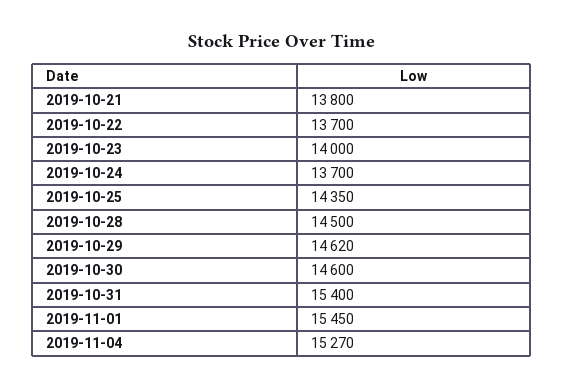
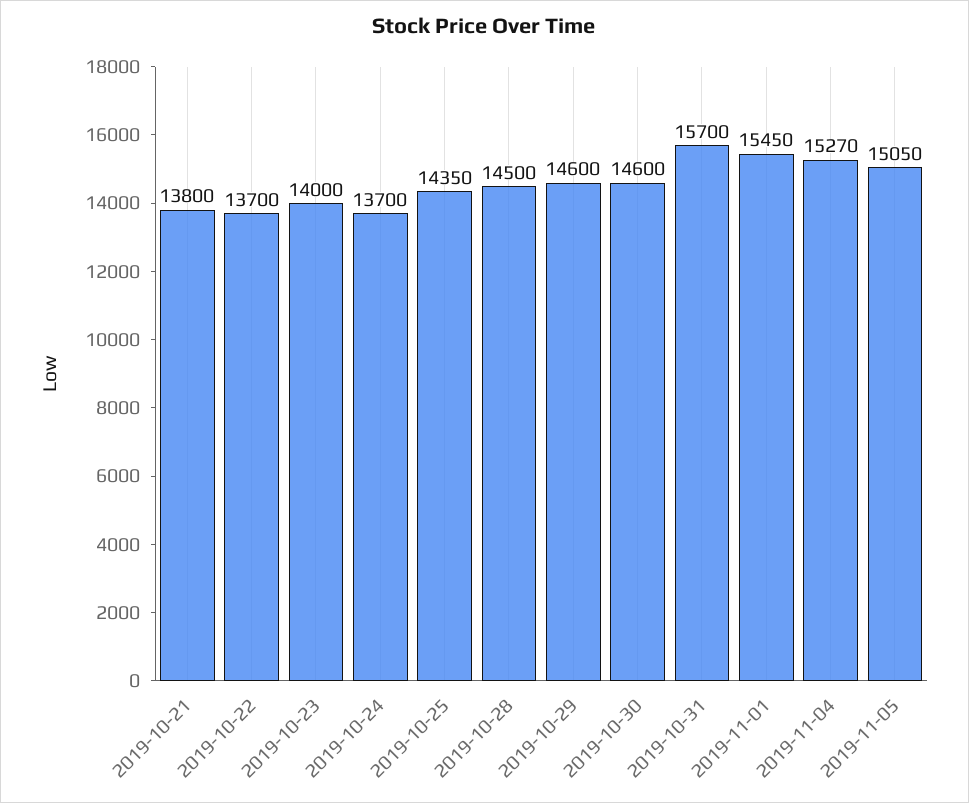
2019-10-29: 14620 -> 14600
2019-10-31: 15400 -> 15700
2019-11-05: none -> 15050

